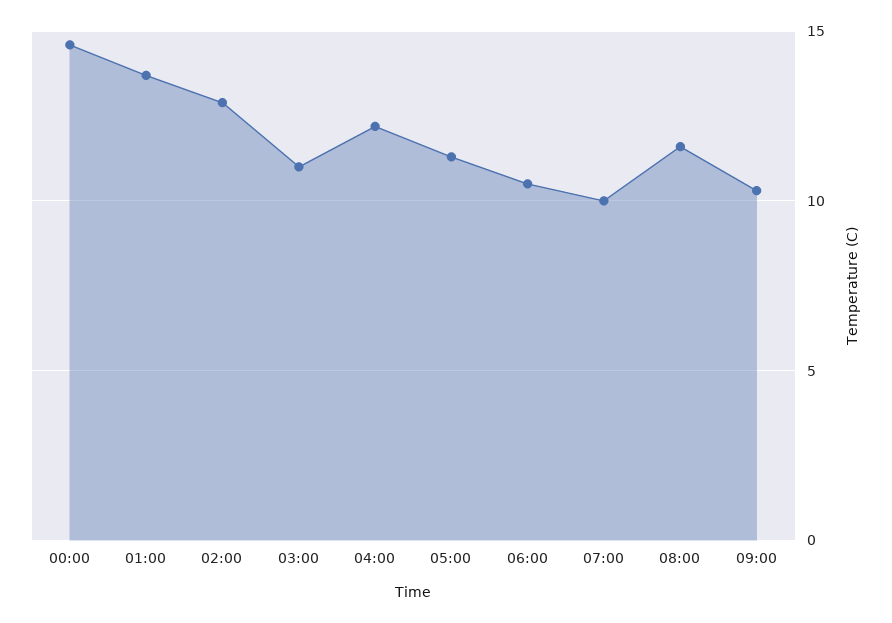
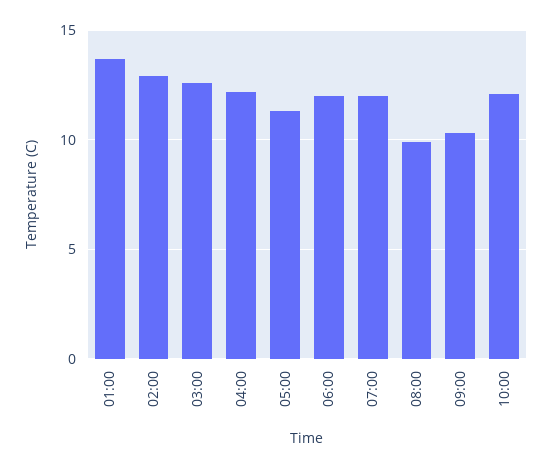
00:00: 14.5 -> none
03:00: 11 -> 12.5
06:00: 10.5 -> 12
07:00: 10 -> 12
08:00: 11.5 -> 10
10:00: none -> 12

